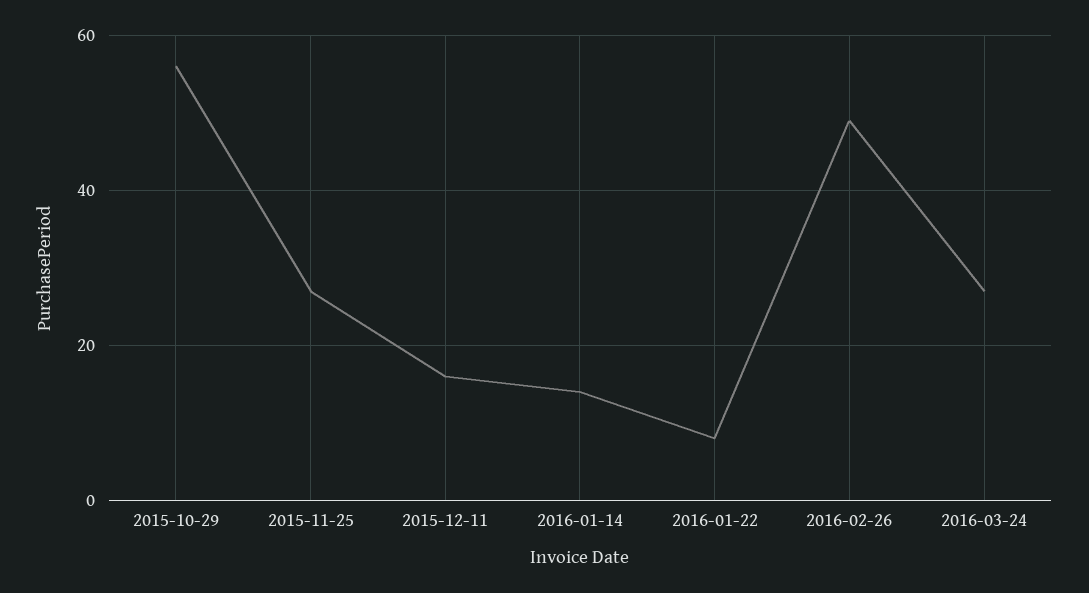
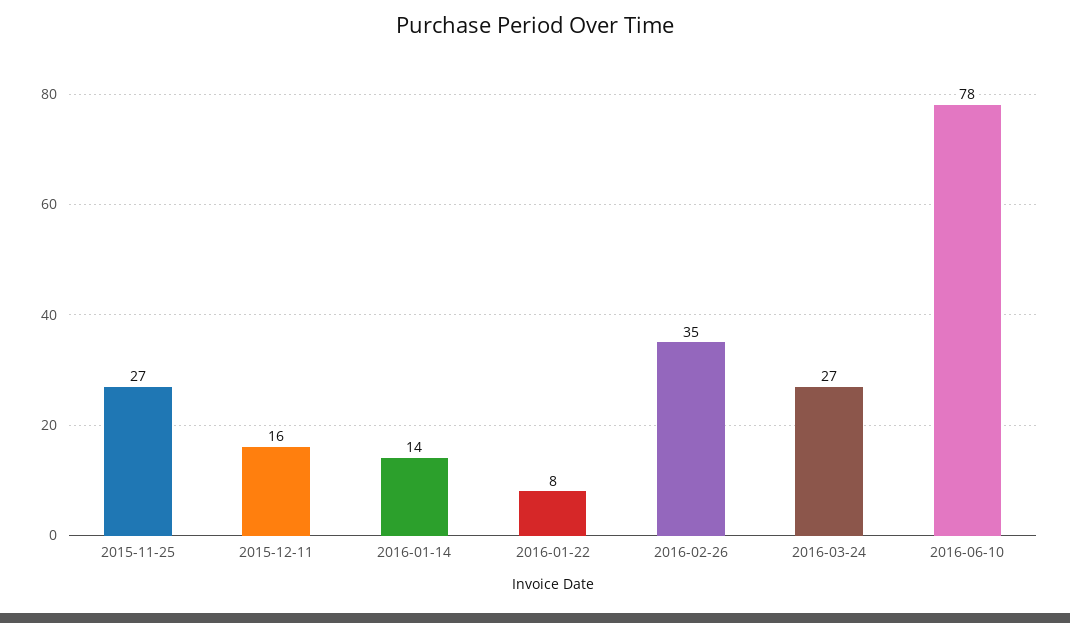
2015-10-29: 55 -> none
2016-02-26: 50 -> 35
2016-06-10: none -> 78

